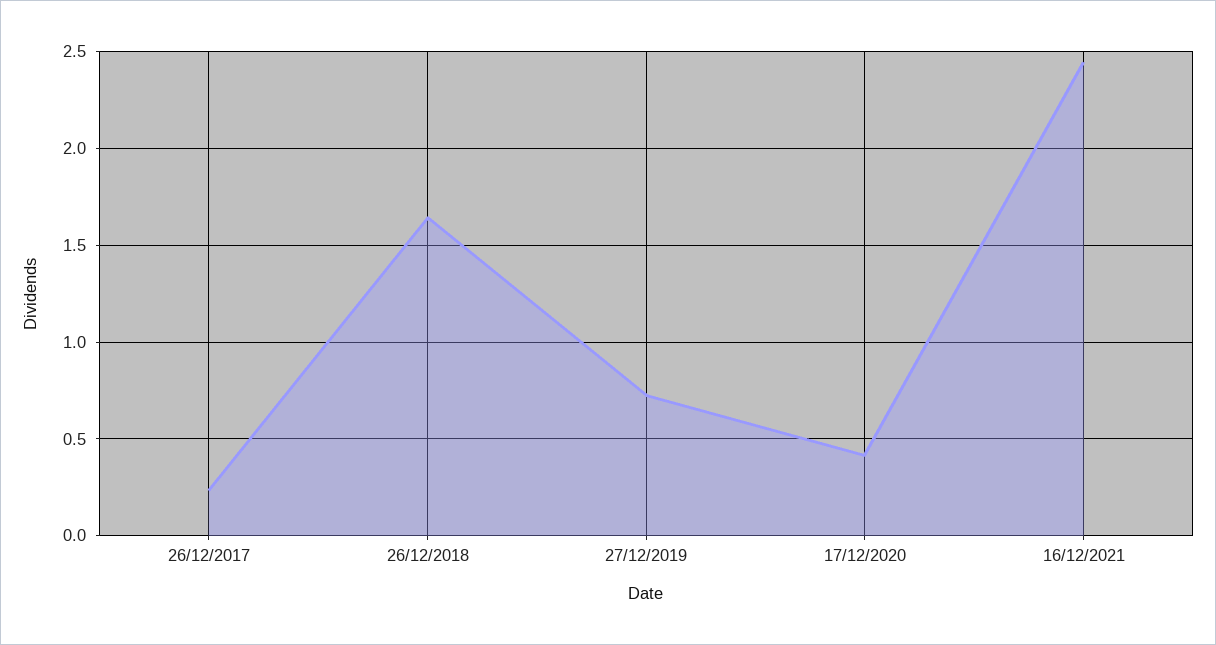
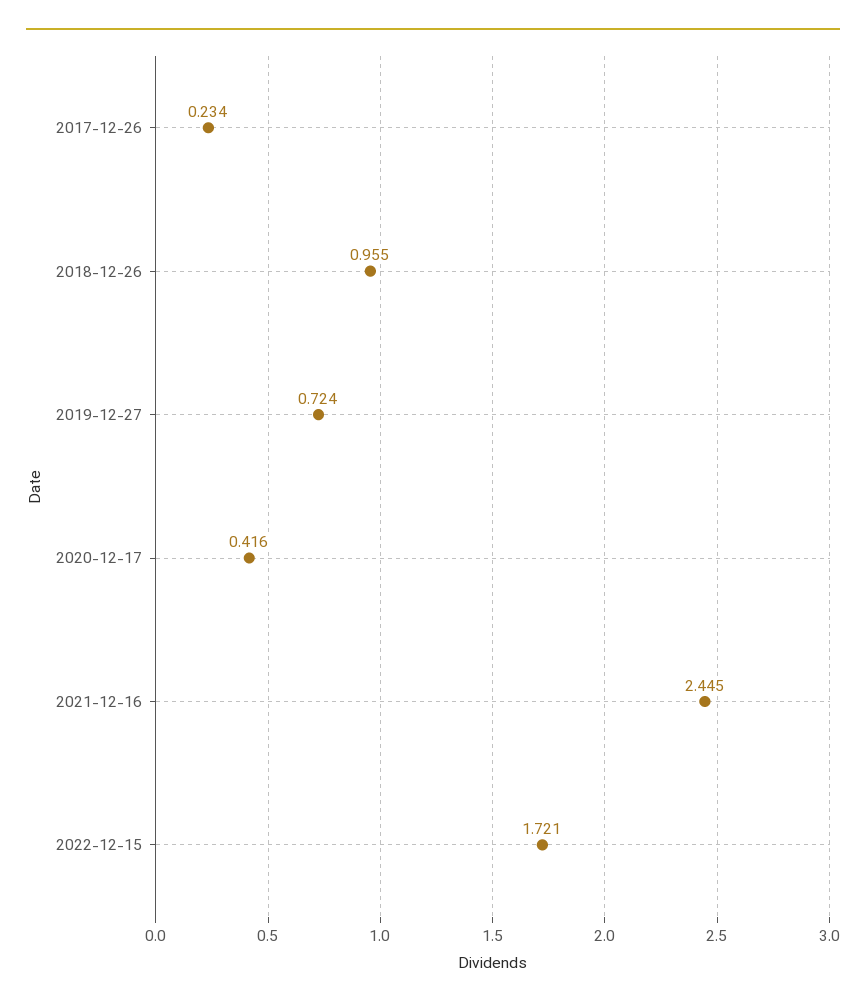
26/12/2018: 1.65 -> 0.955
2022-12-15: none -> 1.721

